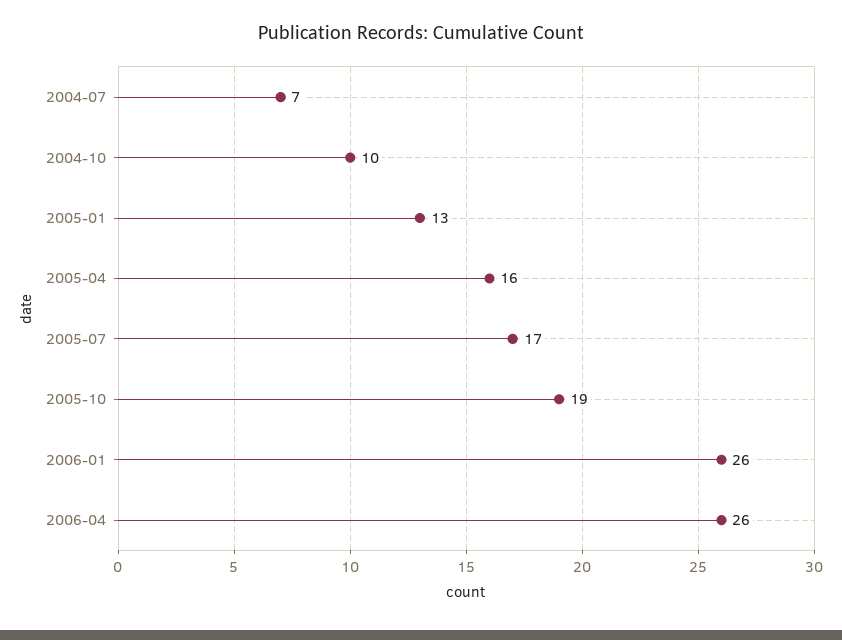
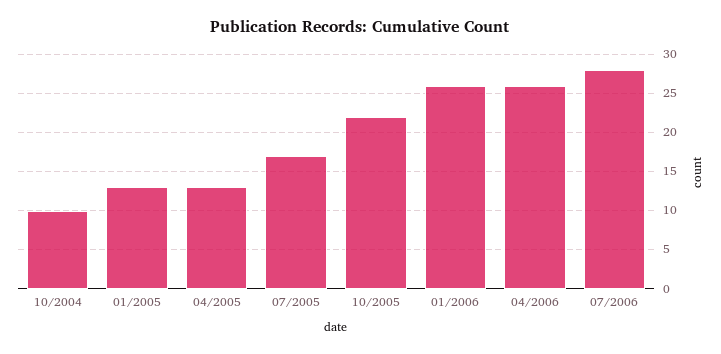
2004-07: 7 -> none
2005-04: 16 -> 13
2005-10: 19 -> 22
07/2006: none -> 28

